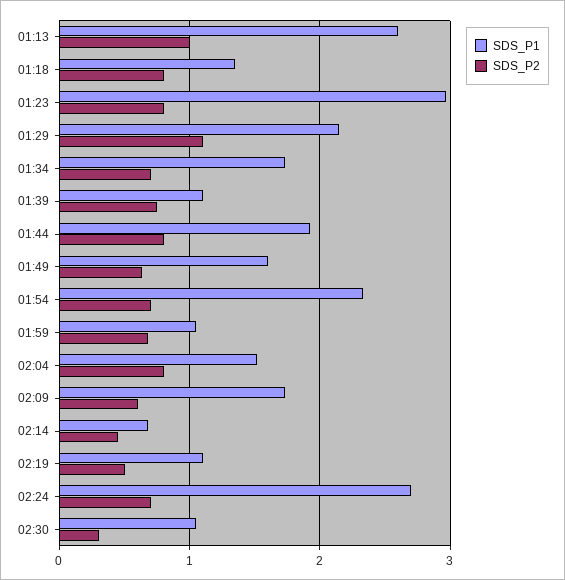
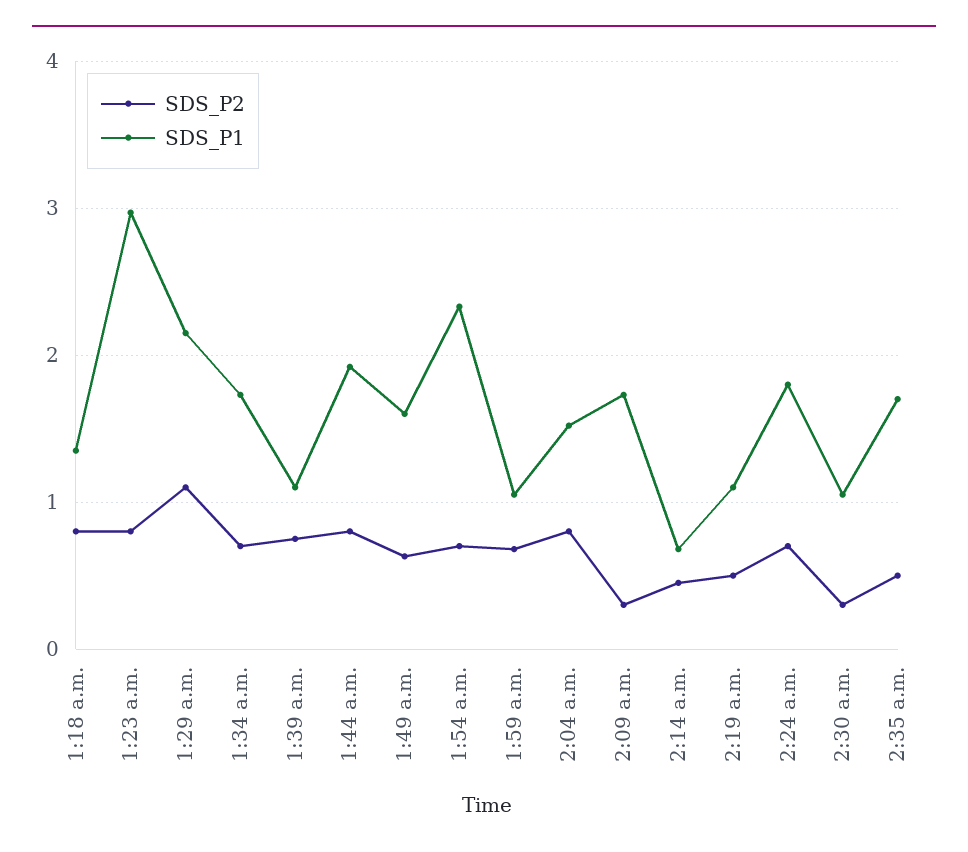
SDS_P1, 01:13: 2.6 -> none
SDS_P2, 01:13: 1 -> none
SDS_P2, 02:09: 0.6 -> 0.3
SDS_P1, 02:24: 2.7 -> 1.8
SDS_P2, 2:35 a.m.: none -> 0.5
SDS_P1, 2:35 a.m.: none -> 1.7

